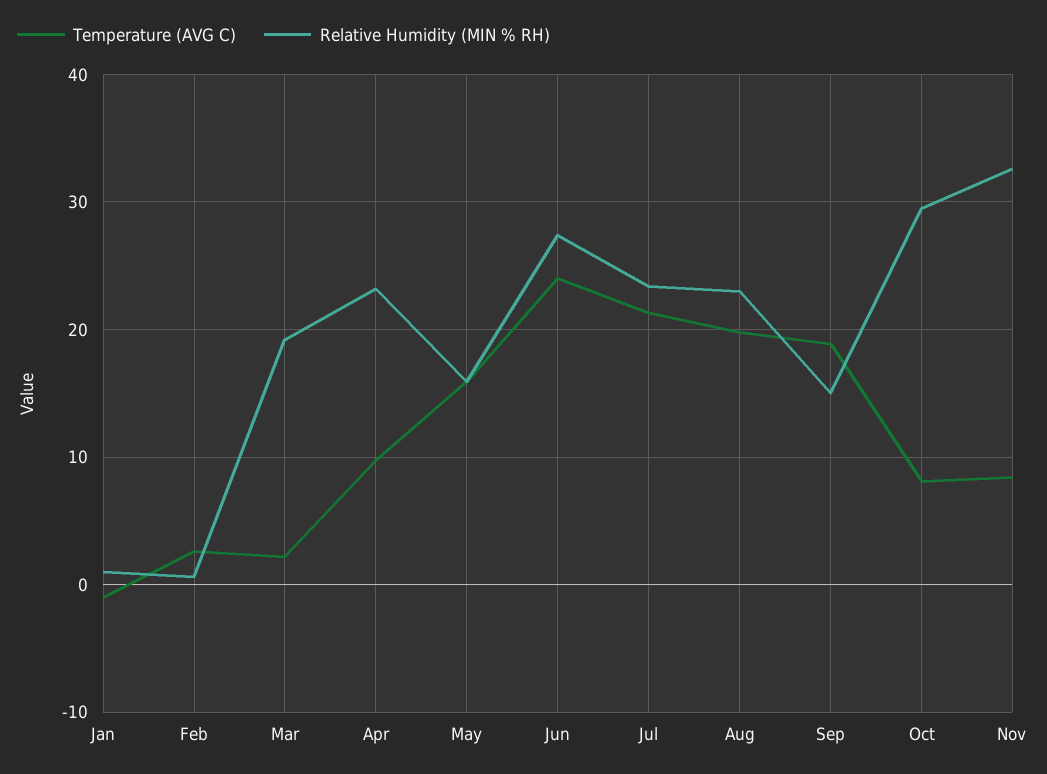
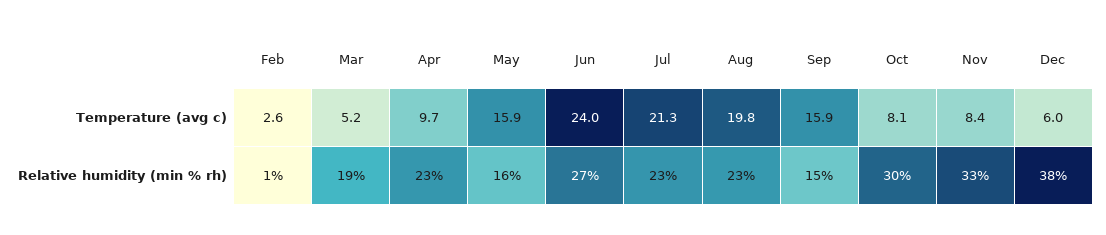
Temperature (AVG C), Jan: -1 -> none
Relative Humidity (MIN % RH), Jan: 1 -> none
Temperature (AVG C), Mar: 2 -> 5.2
Temperature (AVG C), Sep: 19 -> 15.9
Temperature (AVG C), Dec: none -> 6
Relative Humidity (MIN % RH), Dec: none -> 38

